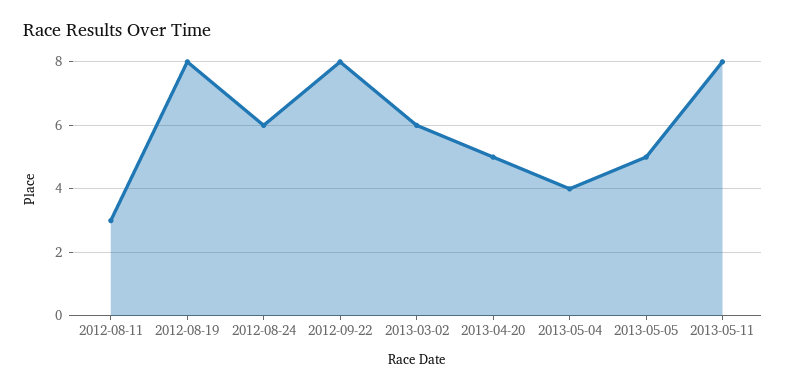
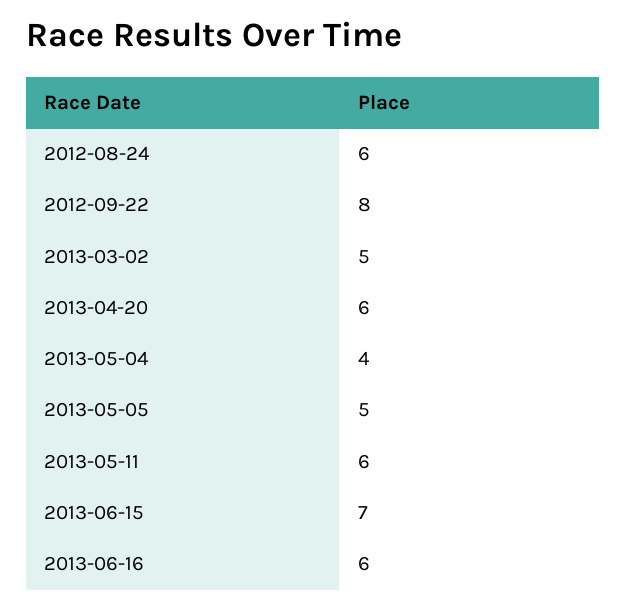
2012-08-11: 3 -> none
2012-08-19: 8 -> none
2013-03-02: 6 -> 5
2013-04-20: 5 -> 6
2013-05-11: 8 -> 6
2013-06-15: none -> 7
2013-06-16: none -> 6

